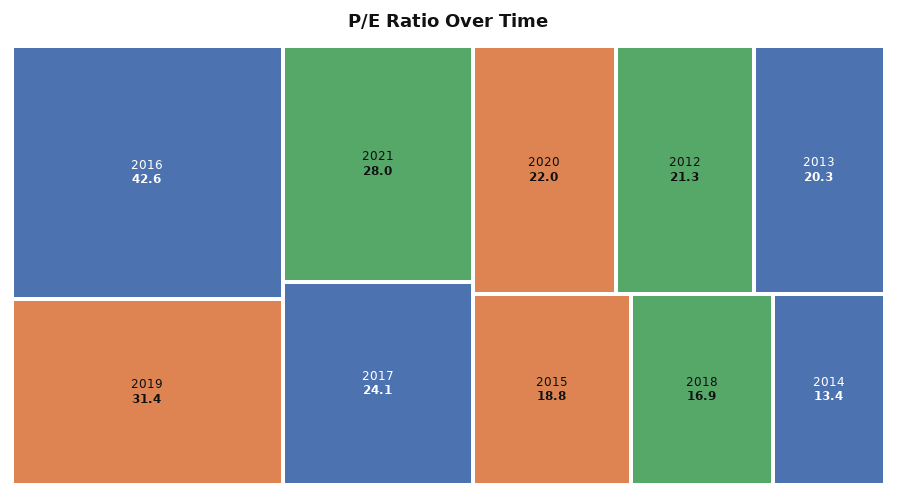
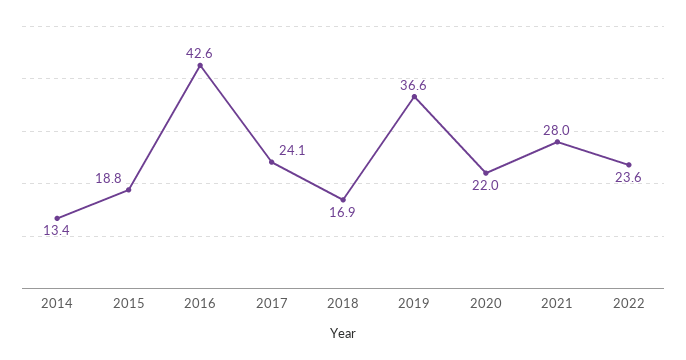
2019: 31.4 -> 36.6
2012: 21.3 -> none
2013: 20.3 -> none
2022: none -> 23.6

